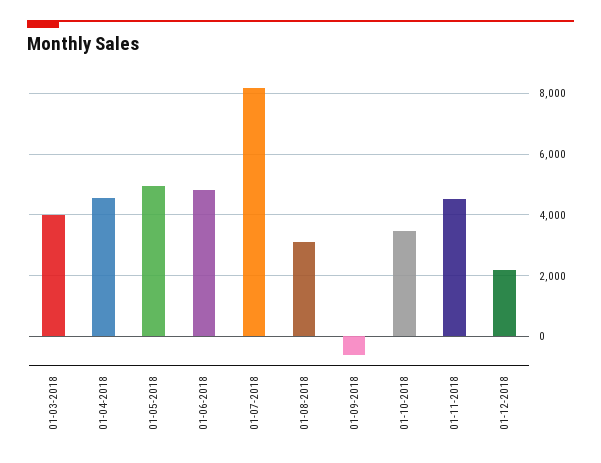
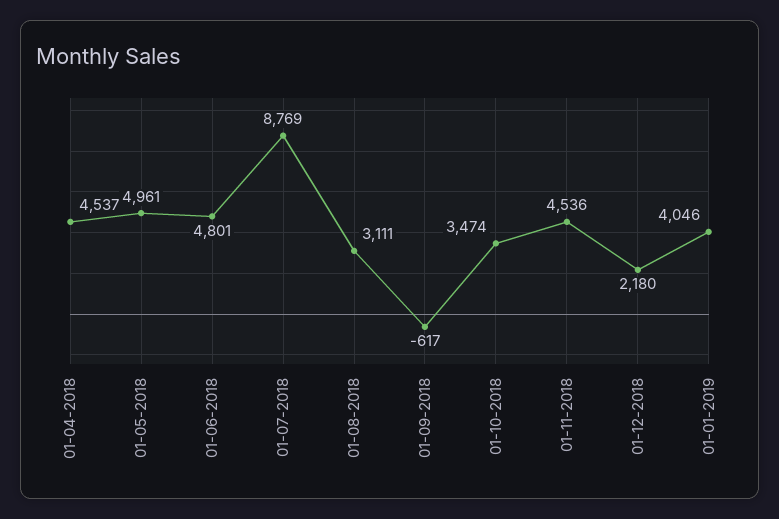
01-03-2018: 4000 -> none
01-07-2018: 8200 -> 8769
01-01-2019: none -> 4046

